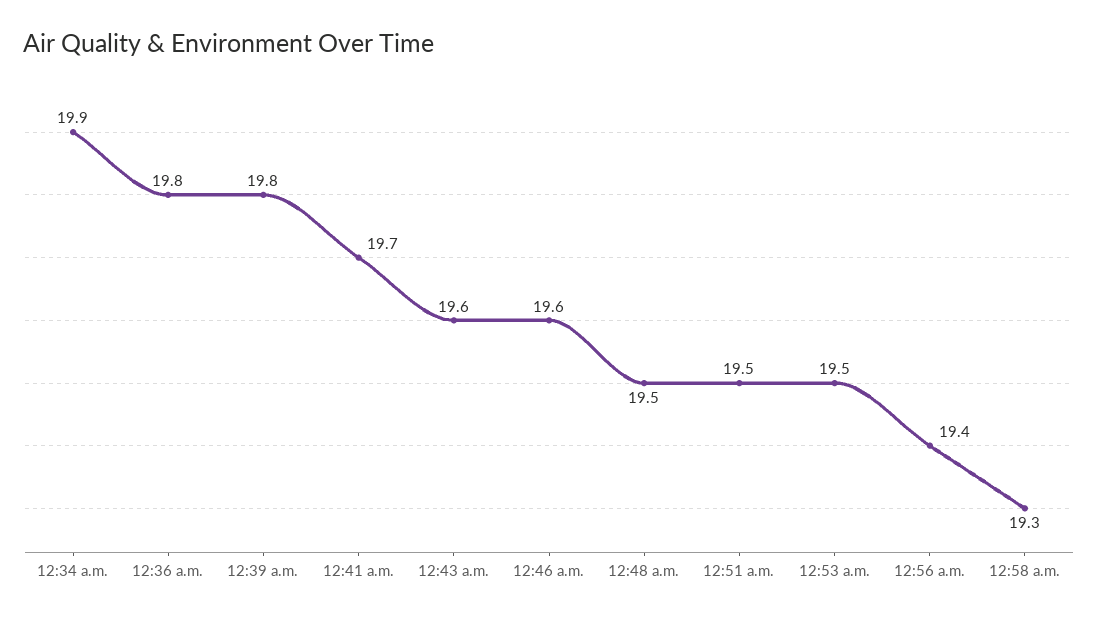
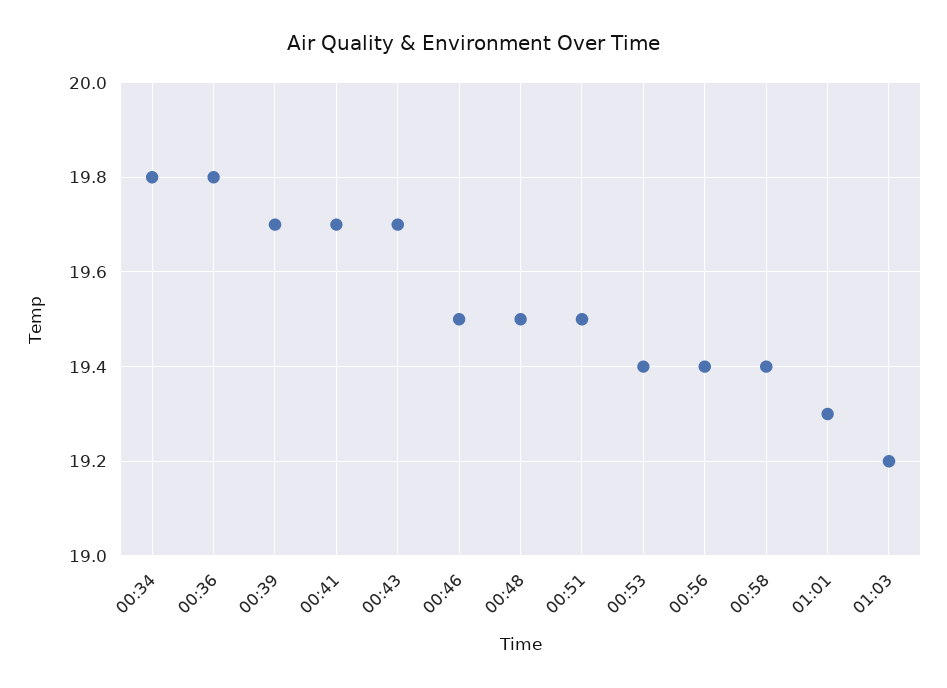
12:34 a.m.: 19.9 -> 19.8
12:39 a.m.: 19.8 -> 19.7
12:43 a.m.: 19.6 -> 19.7
12:46 a.m.: 19.6 -> 19.5
12:53 a.m.: 19.5 -> 19.4
12:58 a.m.: 19.3 -> 19.4
01:01: none -> 19.3
01:03: none -> 19.2

